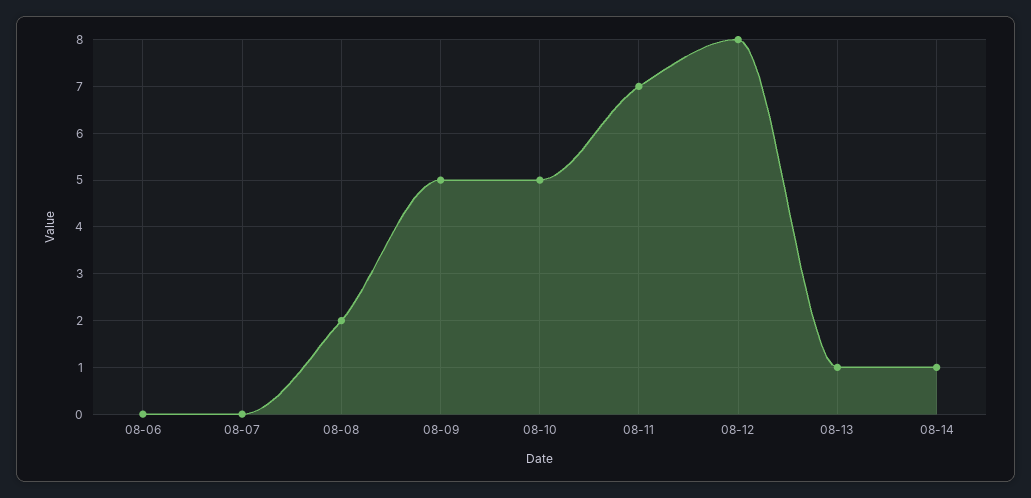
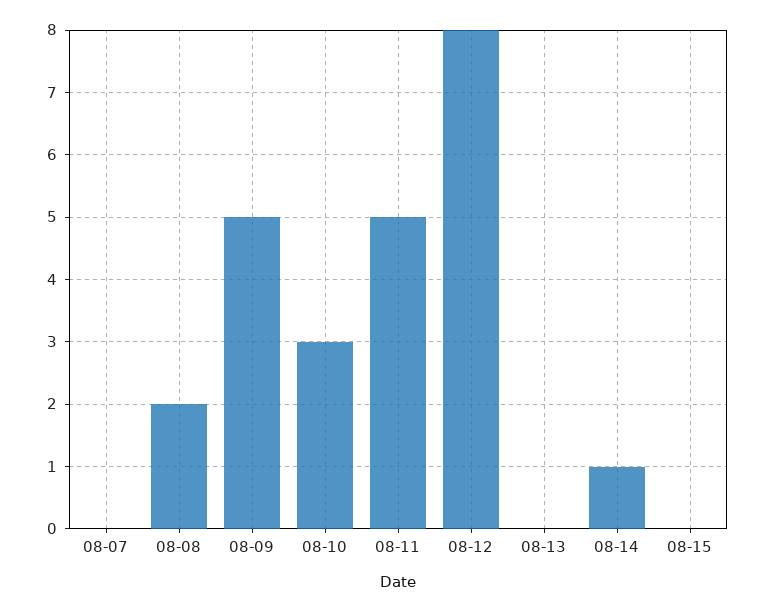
08-06: 0 -> none
08-10: 5 -> 3
08-11: 7 -> 5
08-13: 1 -> 0
08-15: none -> 0

